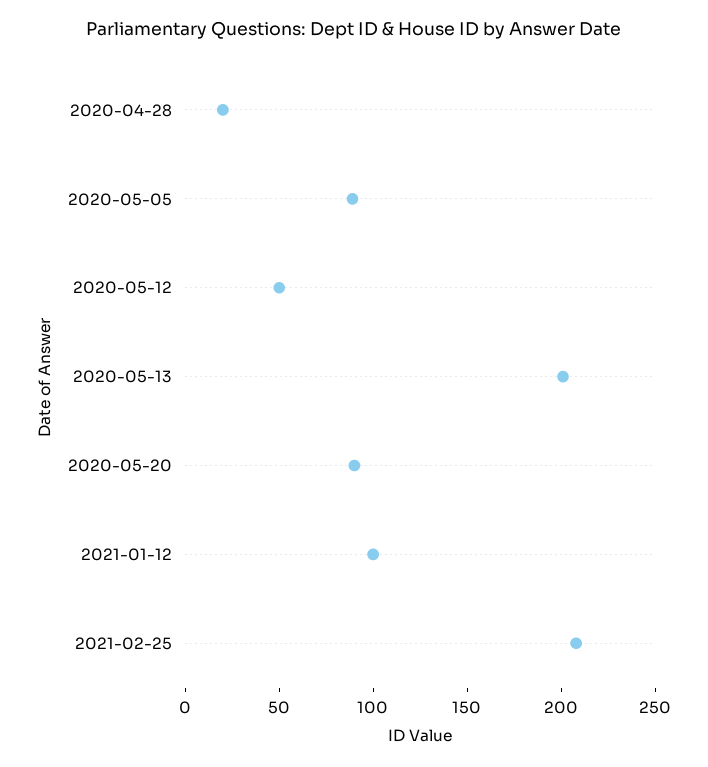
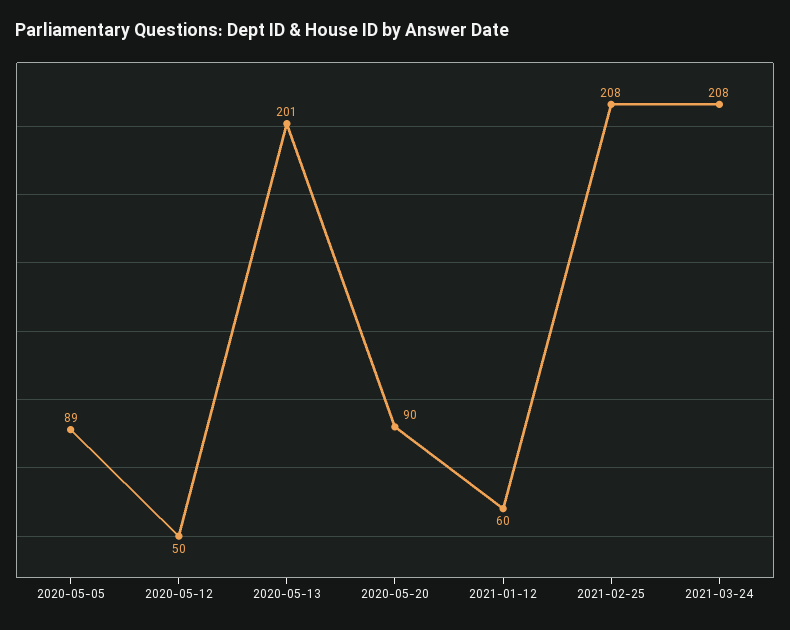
2020-04-28: 20 -> none
2021-01-12: 100 -> 60
2021-03-24: none -> 208

